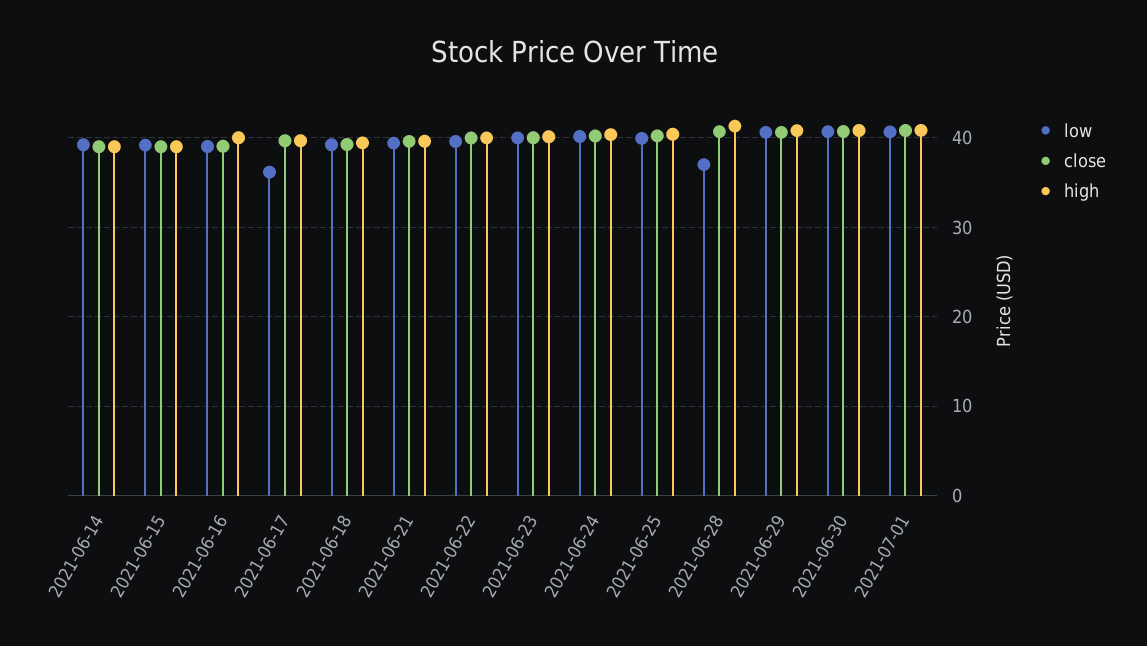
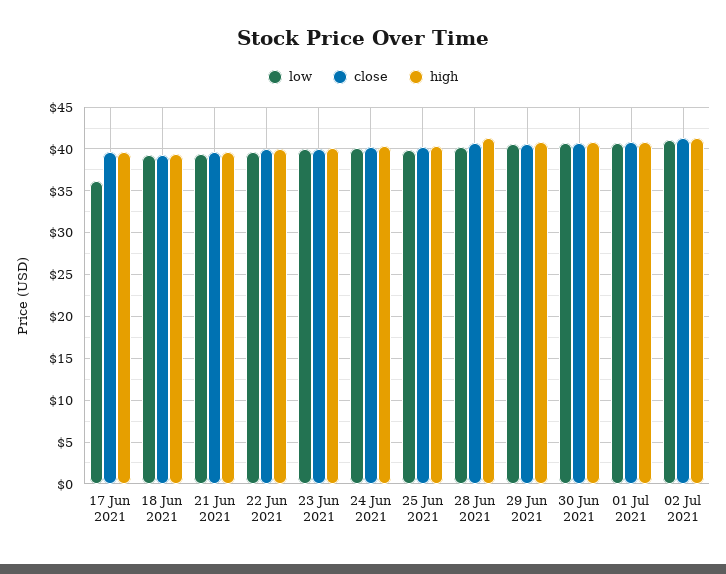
low, 2021-06-14: 39 -> none
close, 2021-06-14: 39 -> none
high, 2021-06-14: 39 -> none
low, 2021-06-15: 39 -> none
close, 2021-06-15: 39 -> none
high, 2021-06-15: 39 -> none
low, 2021-06-16: 39 -> none
close, 2021-06-16: 39 -> none
high, 2021-06-16: 40 -> none
low, 2021-06-28: 37 -> 40
low, 02 Jul 2021: none -> 41
close, 02 Jul 2021: none -> 41
high, 02 Jul 2021: none -> 41

